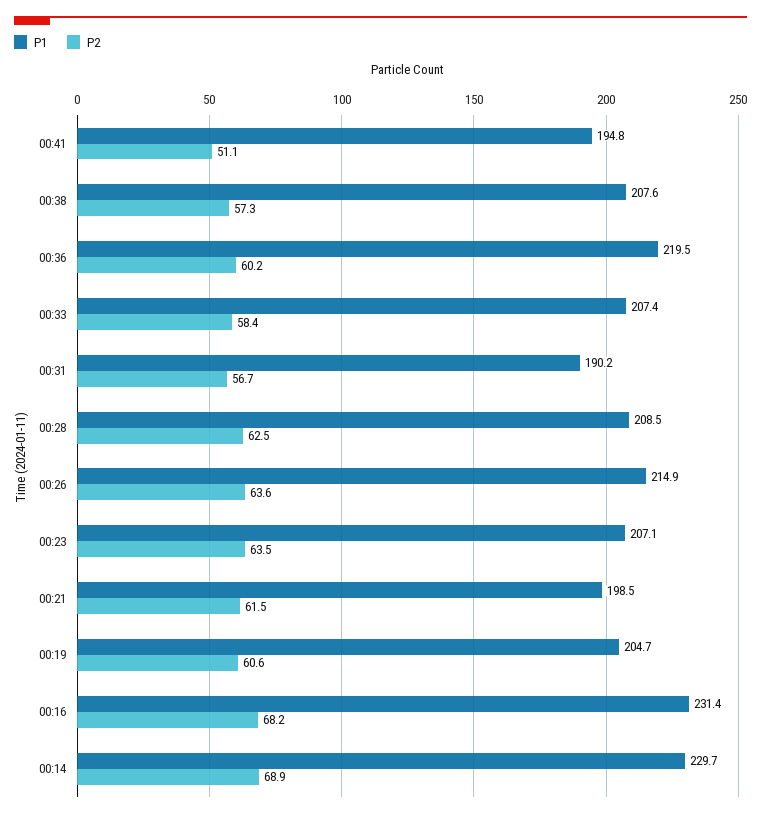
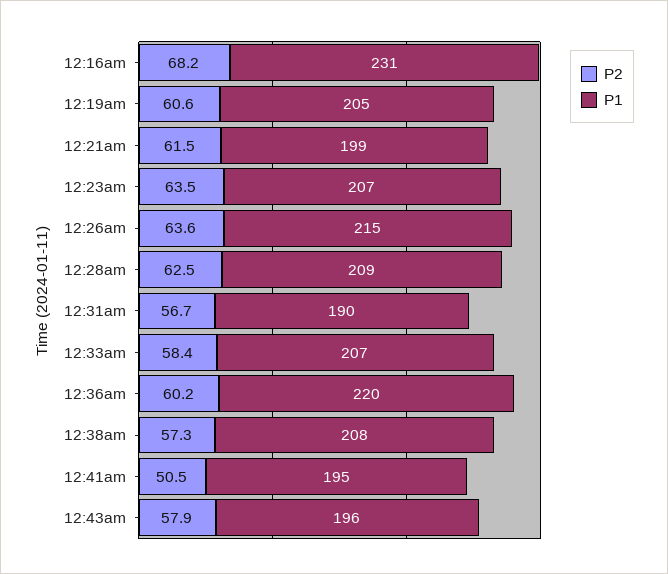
P2, 00:41: 51.1 -> 50.5
P1, 00:14: 229.7 -> none
P2, 00:14: 68.9 -> none
P2, 12:43am: none -> 57.9
P1, 12:43am: none -> 196

